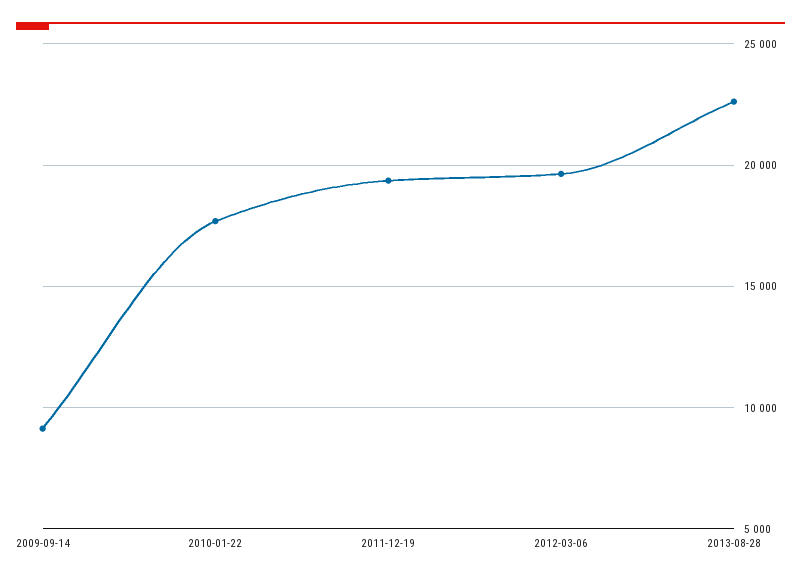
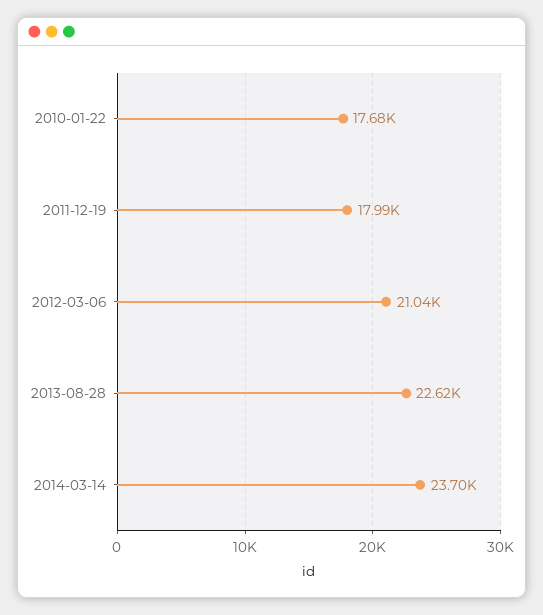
2009-09-14: 9000 -> none
2011-12-19: 19500 -> 17990
2012-03-06: 19500 -> 21040
2014-03-14: none -> 23700

